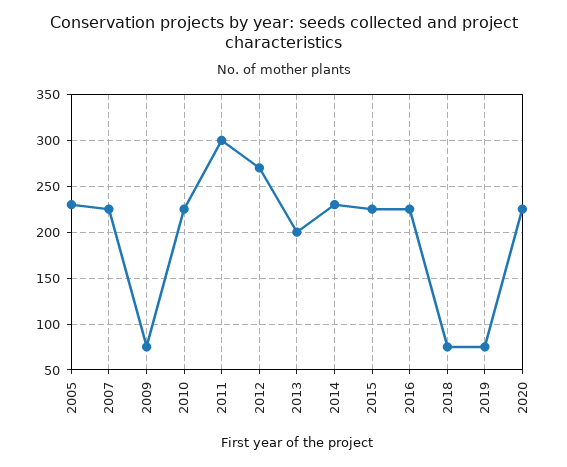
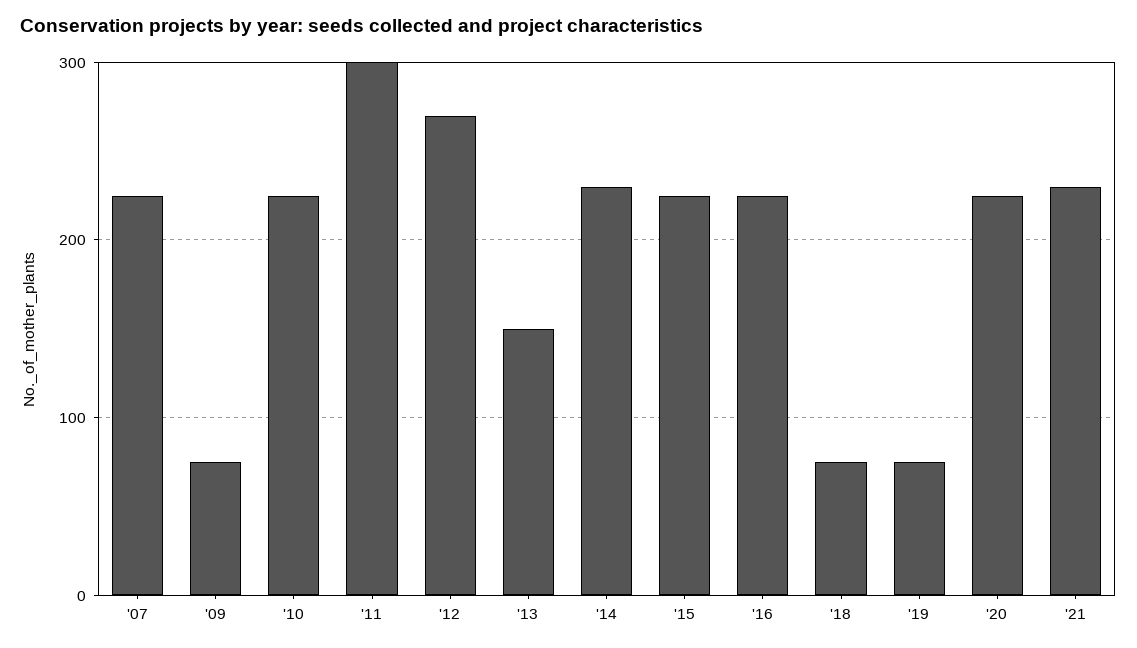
2005: 230 -> none
2013: 200 -> 150
'21: none -> 230

